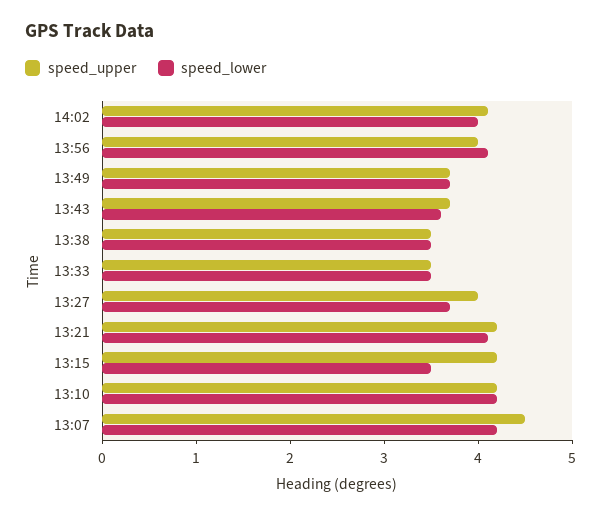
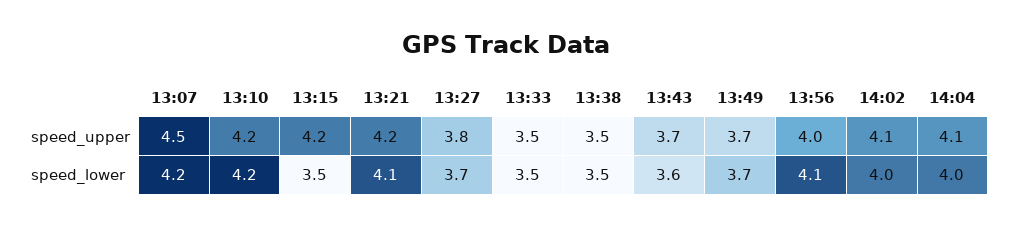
speed_upper, 13:27: 4 -> 3.8
speed_upper, 14:04: none -> 4.1
speed_lower, 14:04: none -> 4

